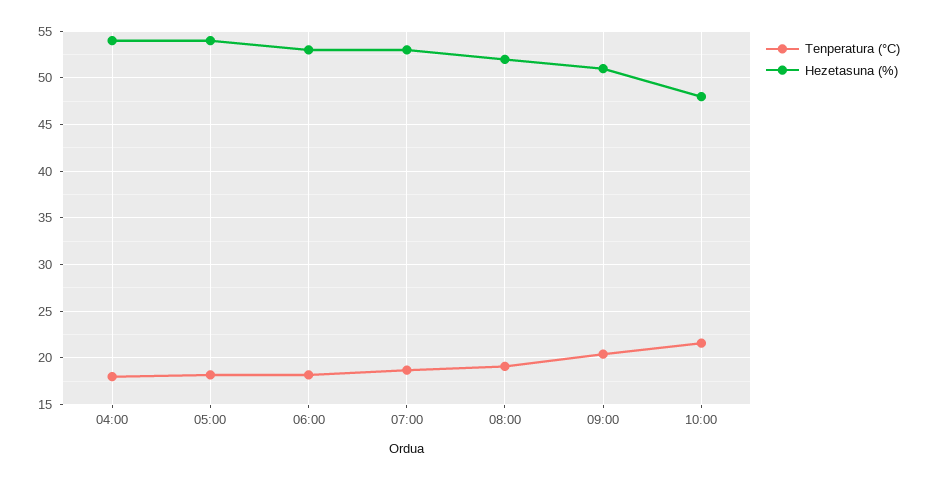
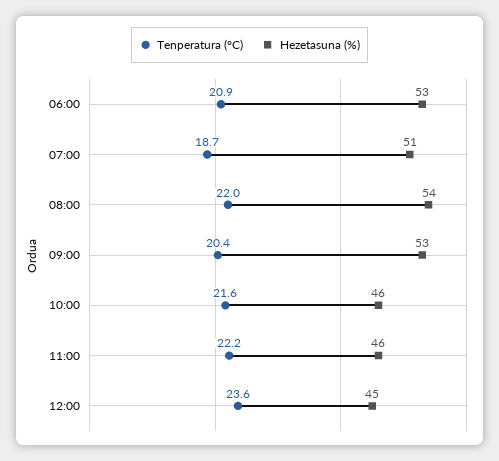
Tenperatura (°C), 04:00: 18 -> none
Hezetasuna (%), 04:00: 54 -> none
Tenperatura (°C), 05:00: 18 -> none
Hezetasuna (%), 05:00: 54 -> none
Tenperatura (°C), 06:00: 18 -> 20.9
Hezetasuna (%), 07:00: 53 -> 51
Tenperatura (°C), 08:00: 19 -> 22
Hezetasuna (%), 08:00: 52 -> 54
Hezetasuna (%), 09:00: 51 -> 53
Hezetasuna (%), 10:00: 48 -> 46
Tenperatura (°C), 11:00: none -> 22.2
Hezetasuna (%), 11:00: none -> 46
Tenperatura (°C), 12:00: none -> 23.6
Hezetasuna (%), 12:00: none -> 45

